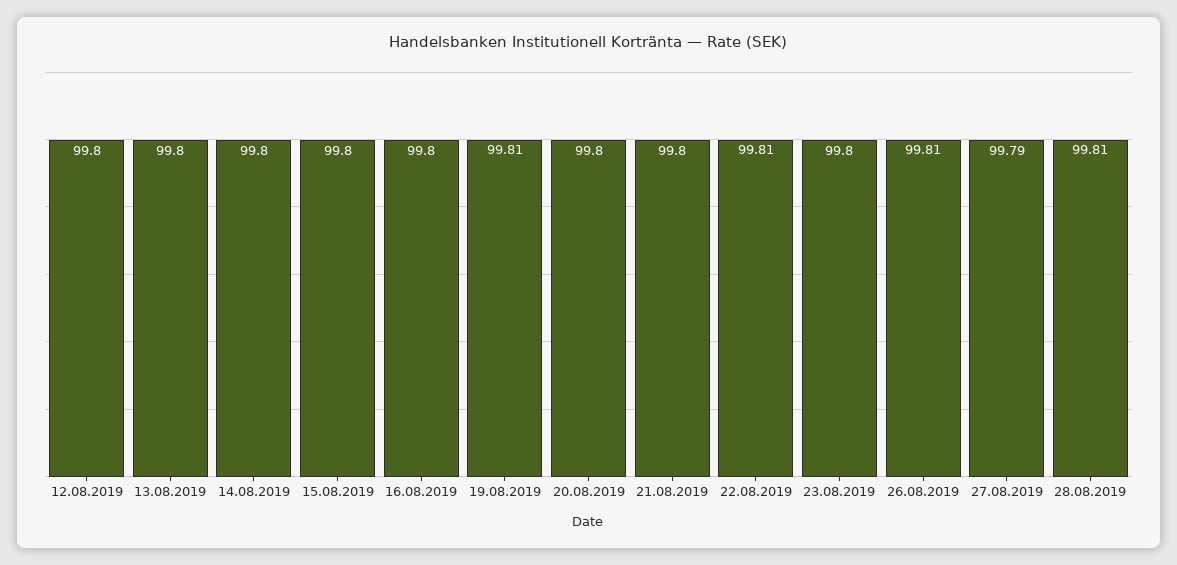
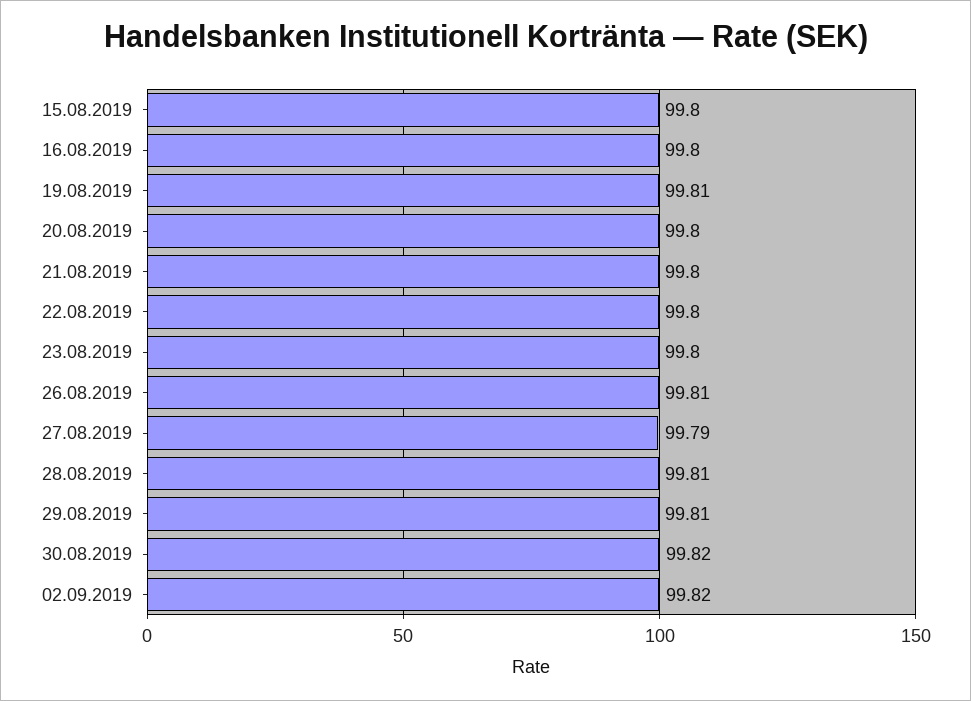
12.08.2019: 99.8 -> none
13.08.2019: 99.8 -> none
14.08.2019: 99.8 -> none
22.08.2019: 99.81 -> 99.8
29.08.2019: none -> 99.81
30.08.2019: none -> 99.82
02.09.2019: none -> 99.82

